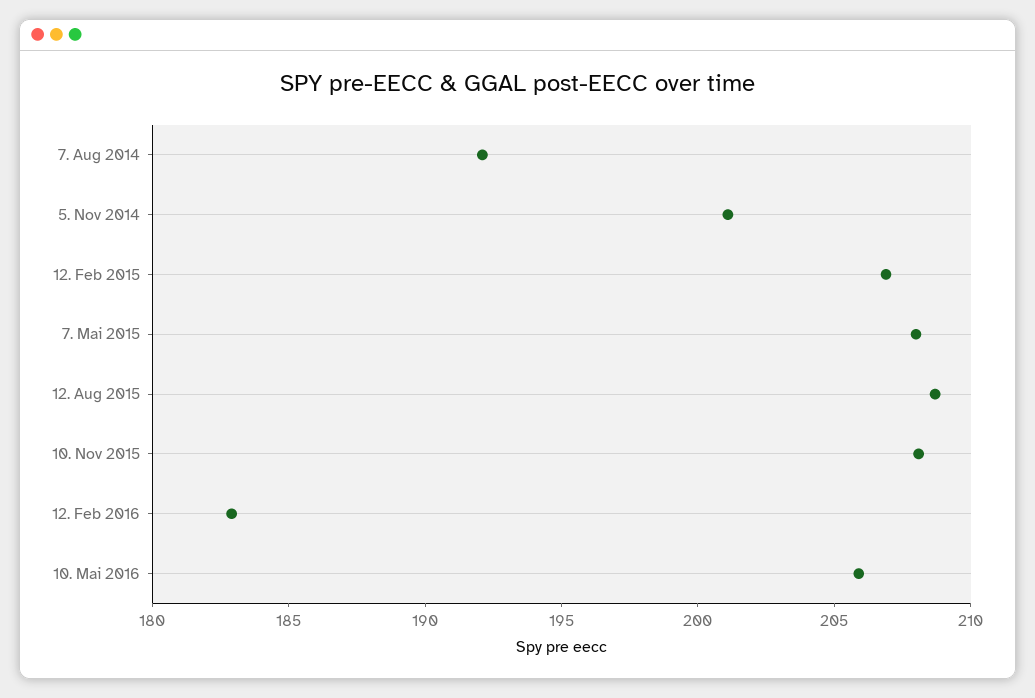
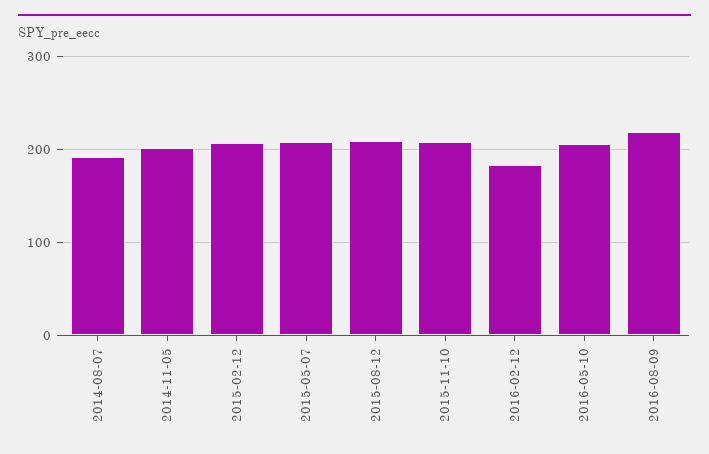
2016-08-09: none -> 220

